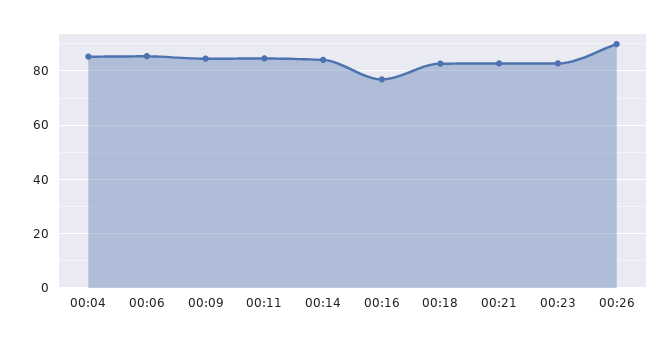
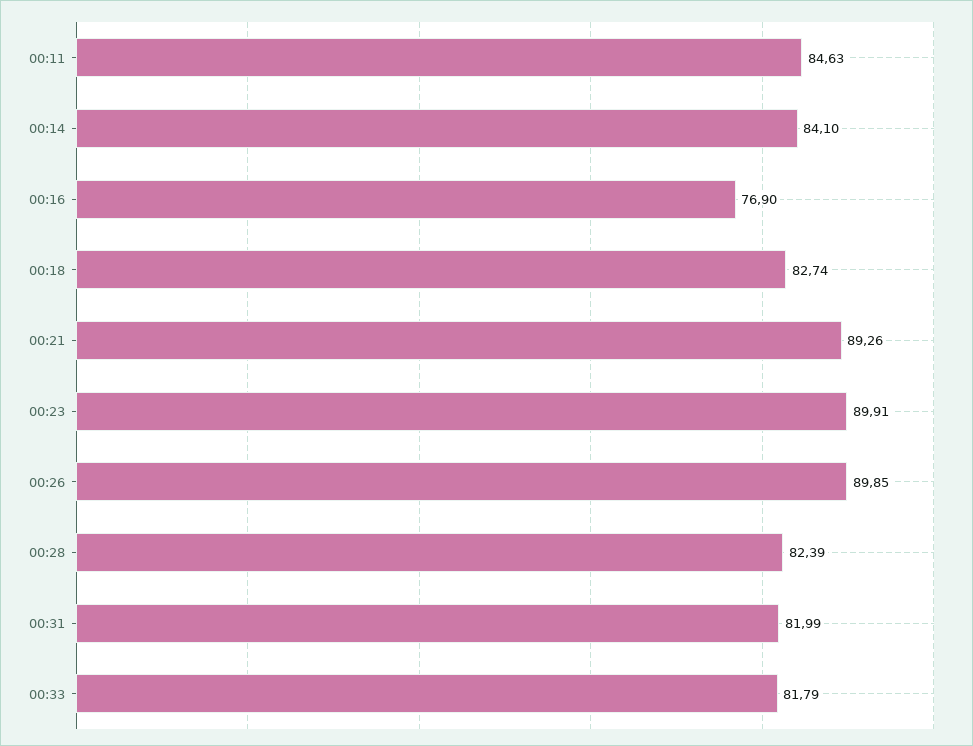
00:04: 85 -> none
00:06: 85 -> none
00:09: 85 -> none
00:21: 82.5 -> 89.26
00:23: 82.5 -> 89.91
00:28: none -> 82.39
00:31: none -> 81.99
00:33: none -> 81.79

